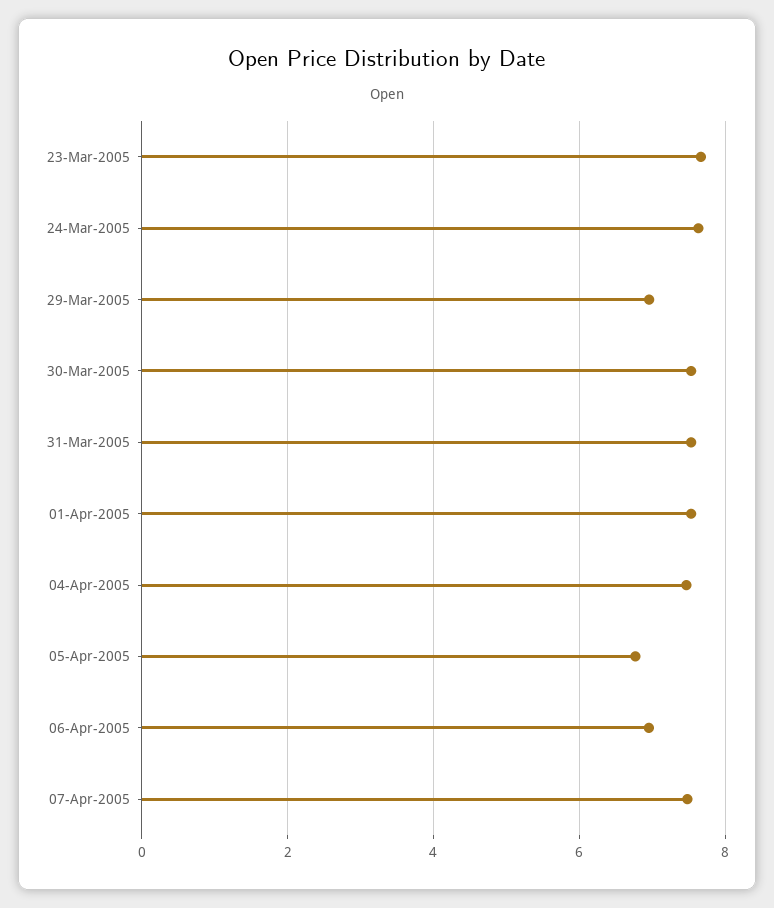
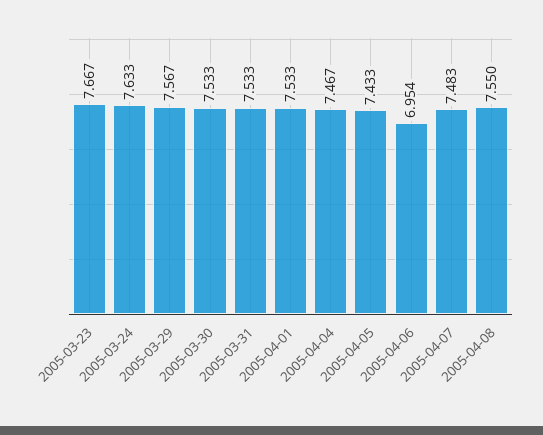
29-Mar-2005: 7 -> 7.567
05-Apr-2005: 6.8 -> 7.433
2005-04-08: none -> 7.55

